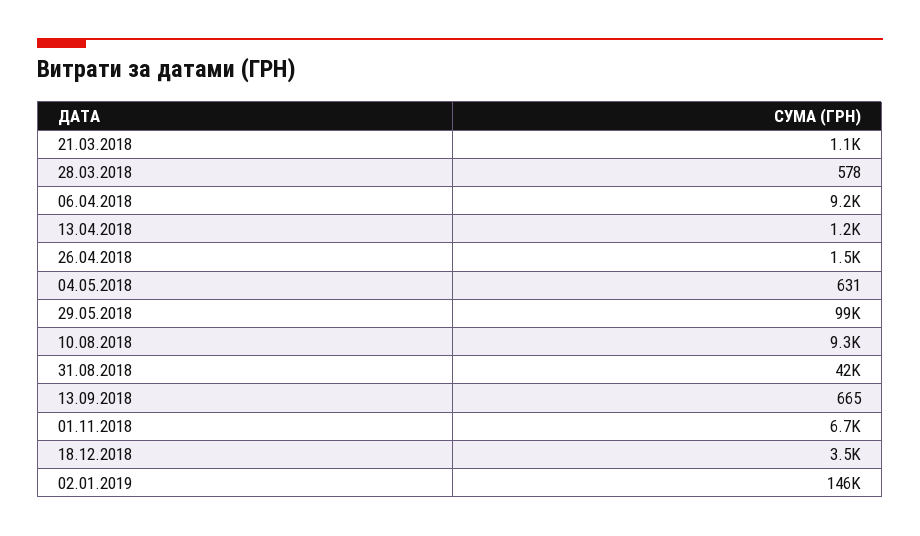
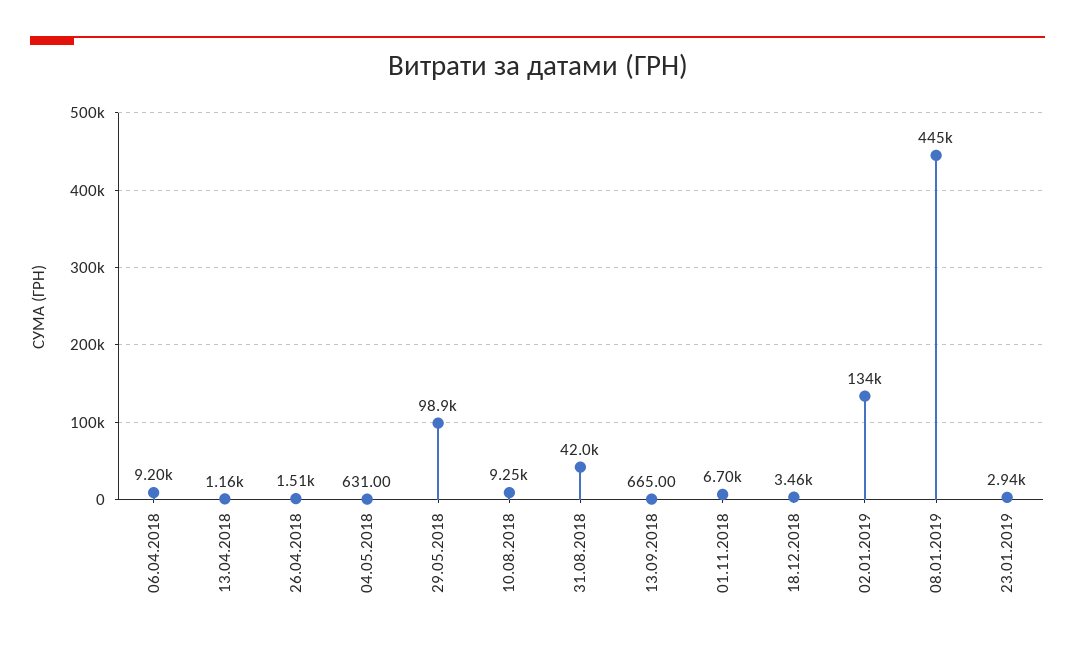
21.03.2018: 1100 -> none
28.03.2018: 578 -> none
02.01.2019: 146000 -> 134000
08.01.2019: none -> 445000
23.01.2019: none -> 2940

